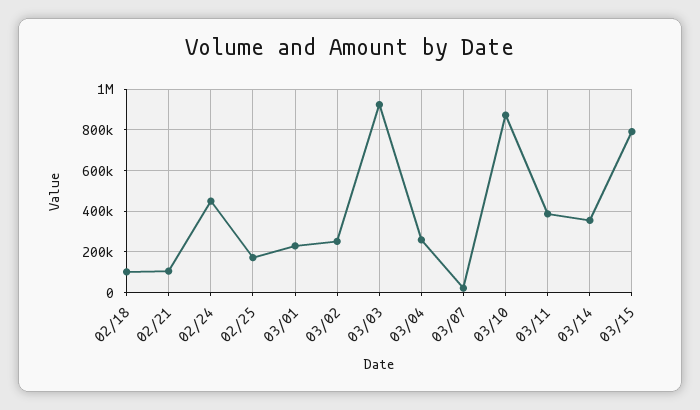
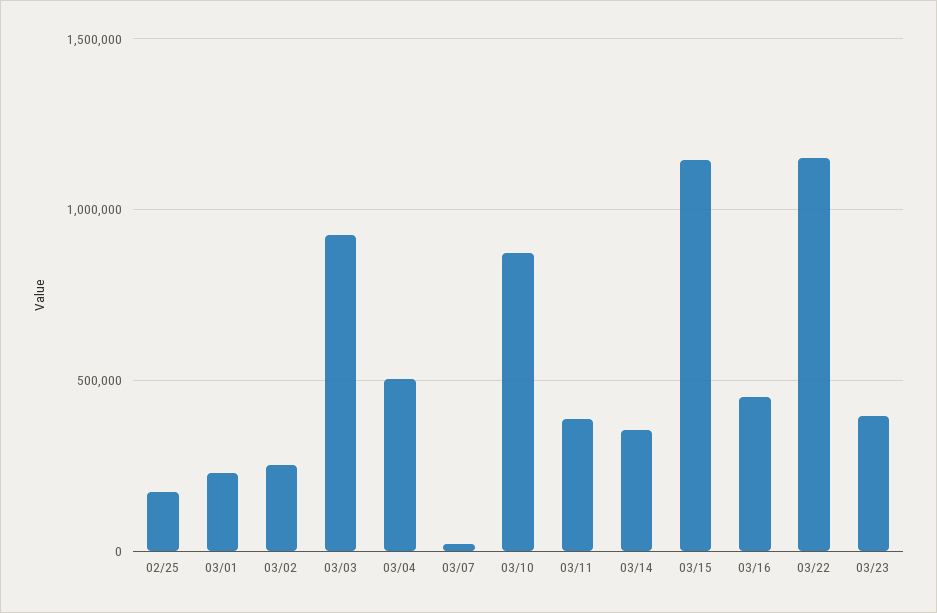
02/18: 100000 -> none
02/21: 100000 -> none
02/24: 450000 -> none
03/04: 250000 -> 500000
03/15: 800000 -> 1150000
03/16: none -> 450000
03/22: none -> 1150000
03/23: none -> 400000

